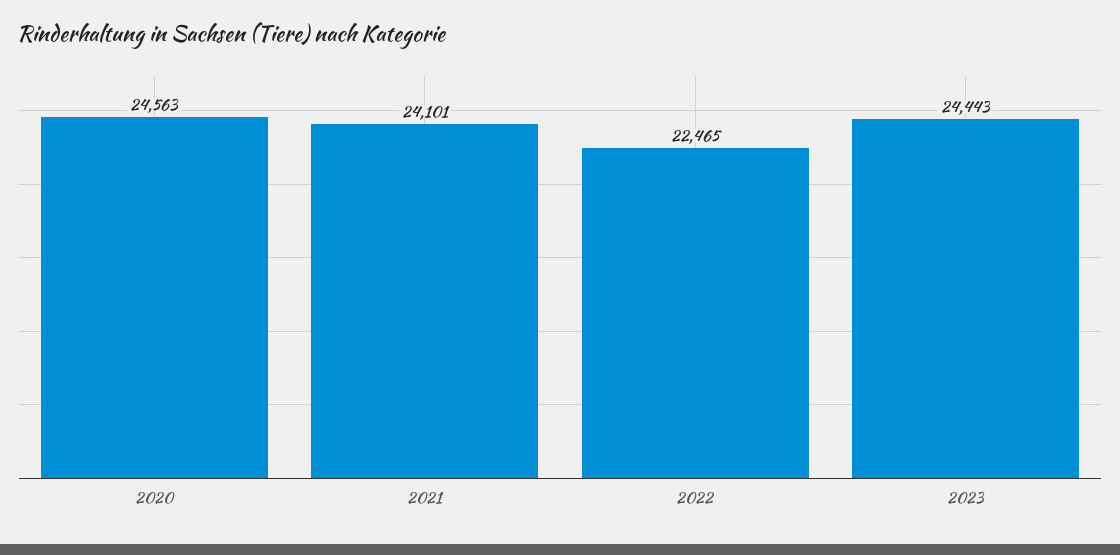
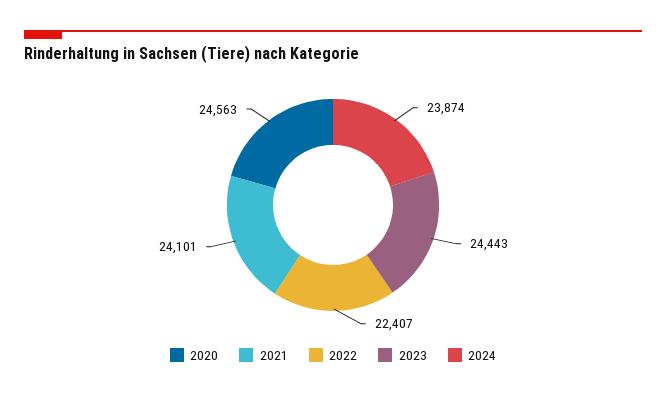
2022: 22465 -> 22407
2024: none -> 23874

